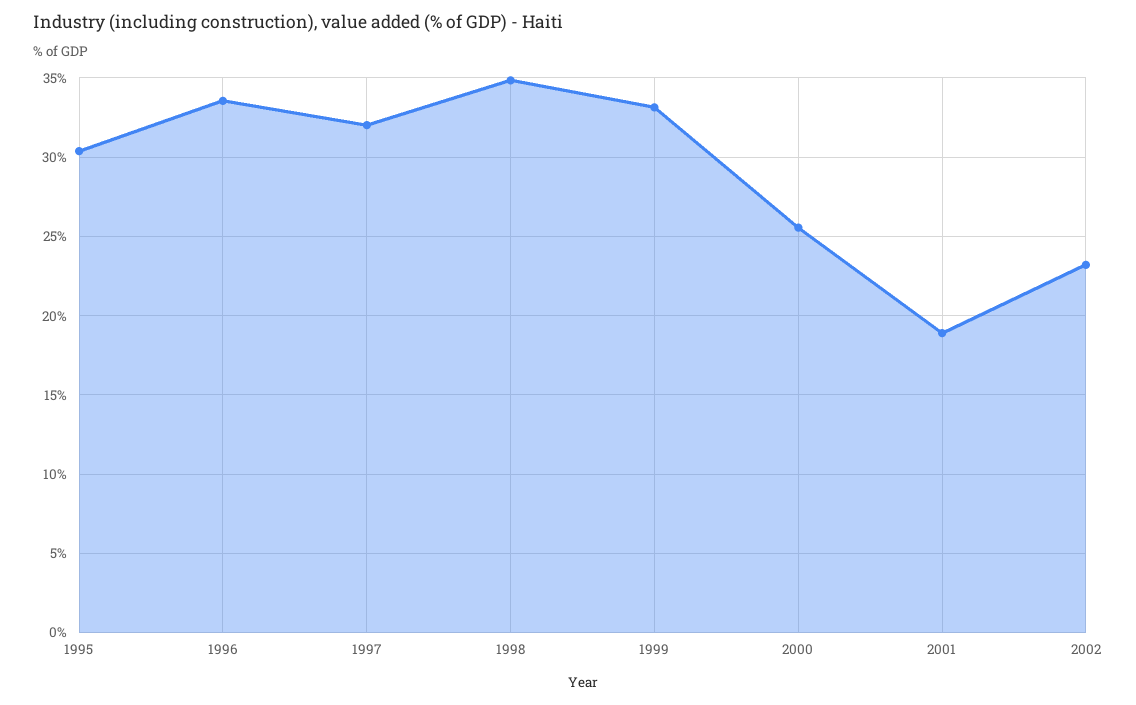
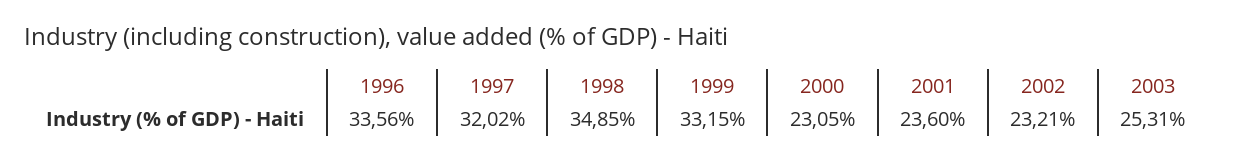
1995: 30.5 -> none
2000: 25.5 -> 23.05
2001: 19 -> 23.6
2003: none -> 25.31

